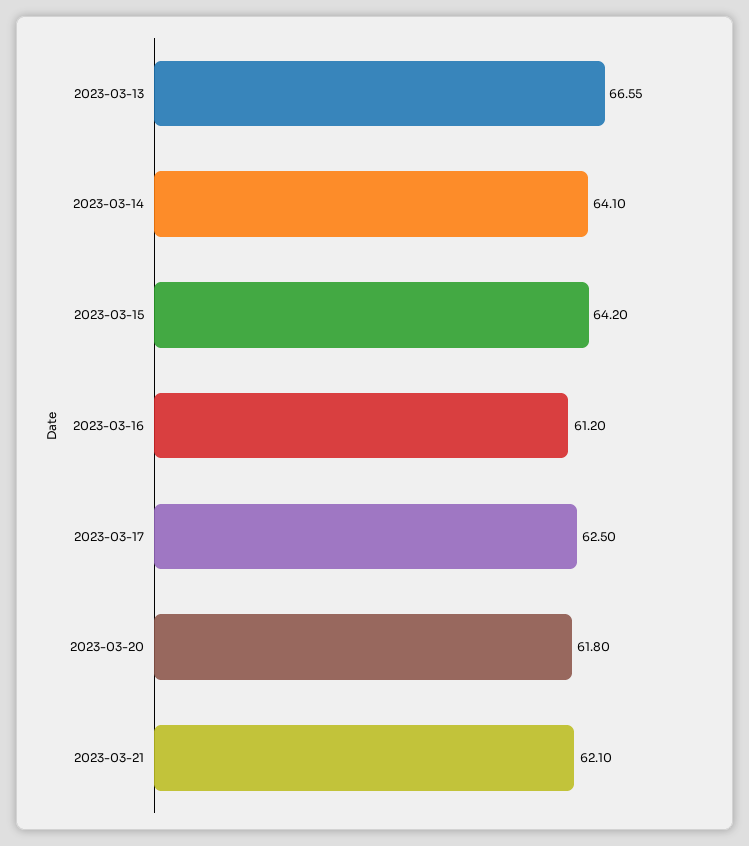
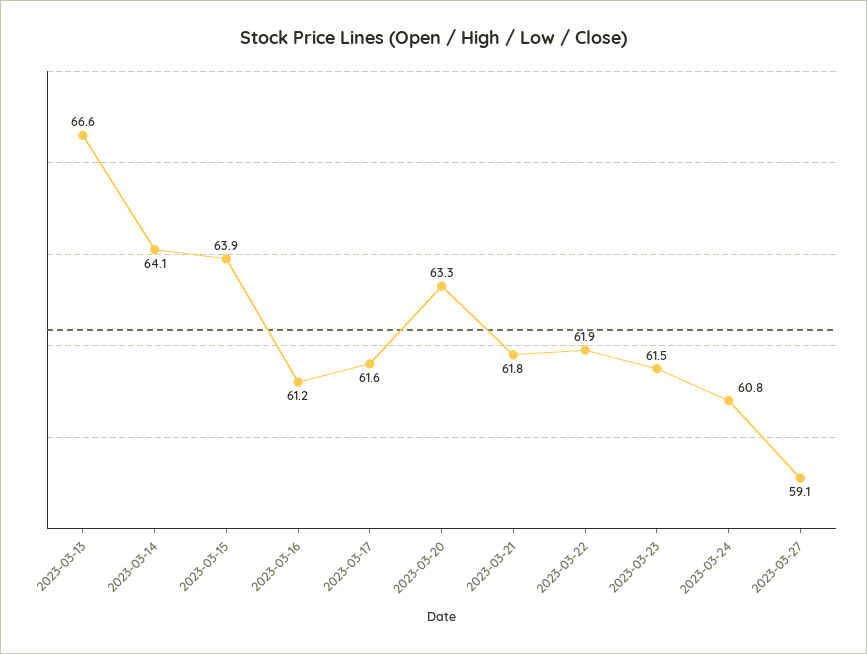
2023-03-15: 64.2 -> 63.9
2023-03-17: 62.5 -> 61.6
2023-03-20: 61.8 -> 63.3
2023-03-21: 62.1 -> 61.8
2023-03-22: none -> 61.9
2023-03-23: none -> 61.5
2023-03-24: none -> 60.8
2023-03-27: none -> 59.1

